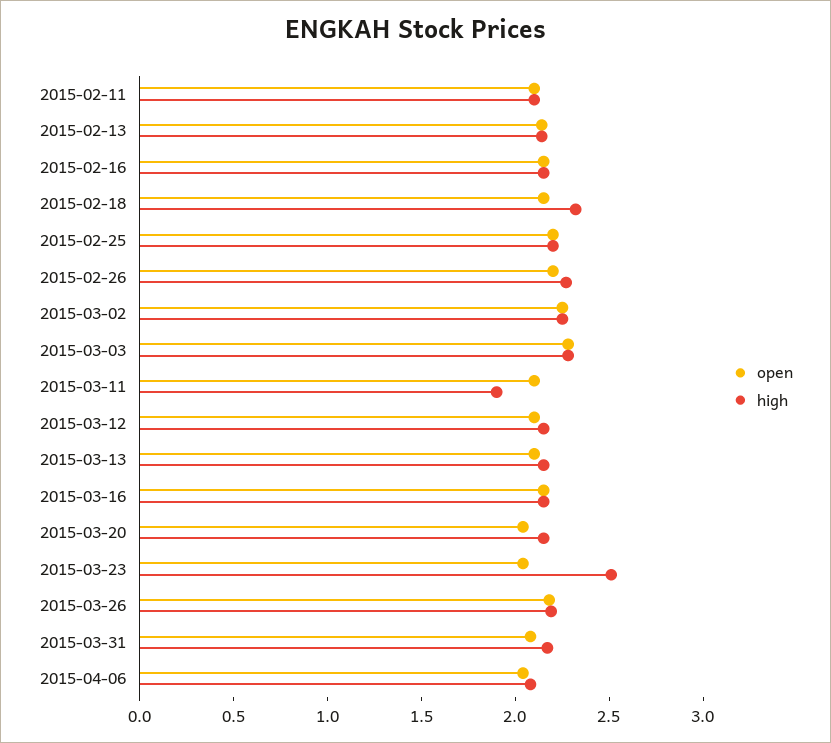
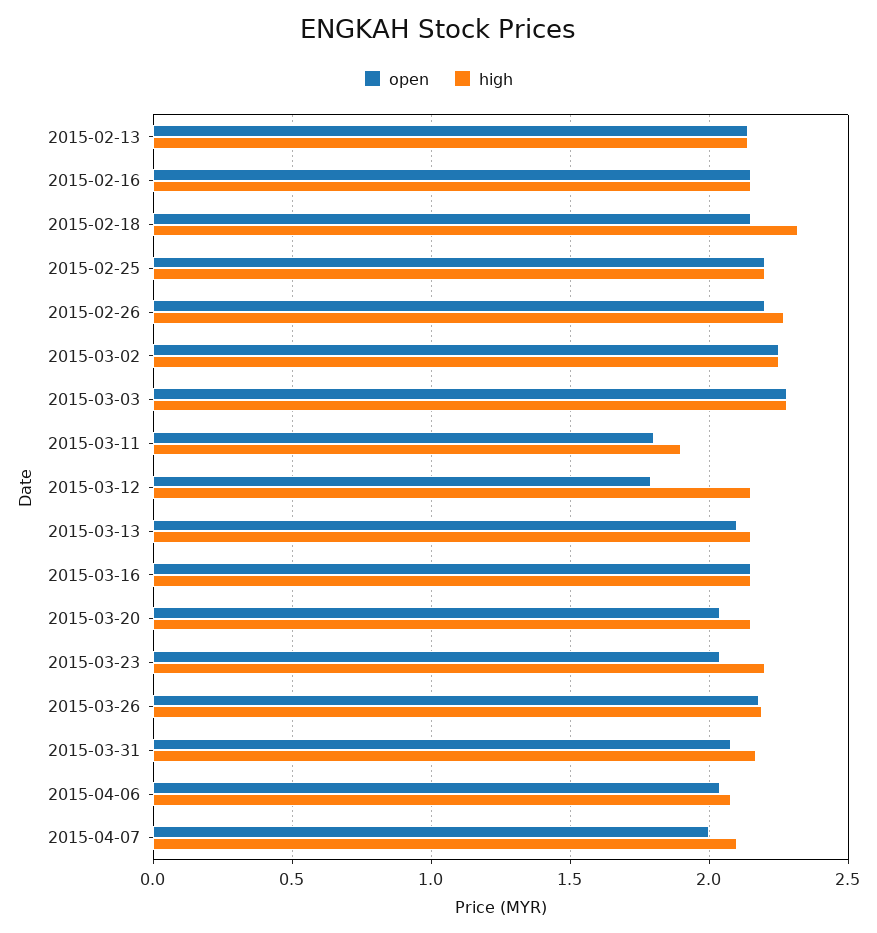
open, 2015-02-11: 2.1 -> none
high, 2015-02-11: 2.1 -> none
open, 2015-03-11: 2.1 -> 1.8
open, 2015-03-12: 2.1 -> 1.8
high, 2015-03-23: 2.5 -> 2.2
open, 2015-04-07: none -> 2
high, 2015-04-07: none -> 2.1

